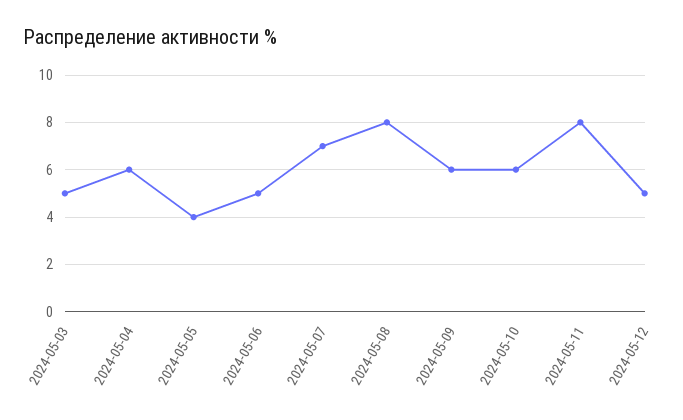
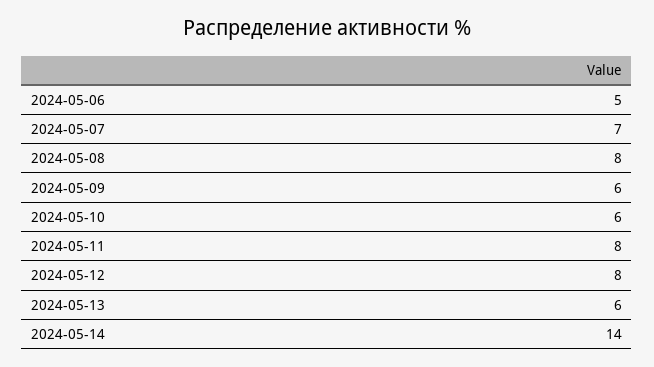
2024-05-03: 5 -> none
2024-05-04: 6 -> none
2024-05-05: 4 -> none
2024-05-12: 5 -> 8
2024-05-13: none -> 6
2024-05-14: none -> 14

